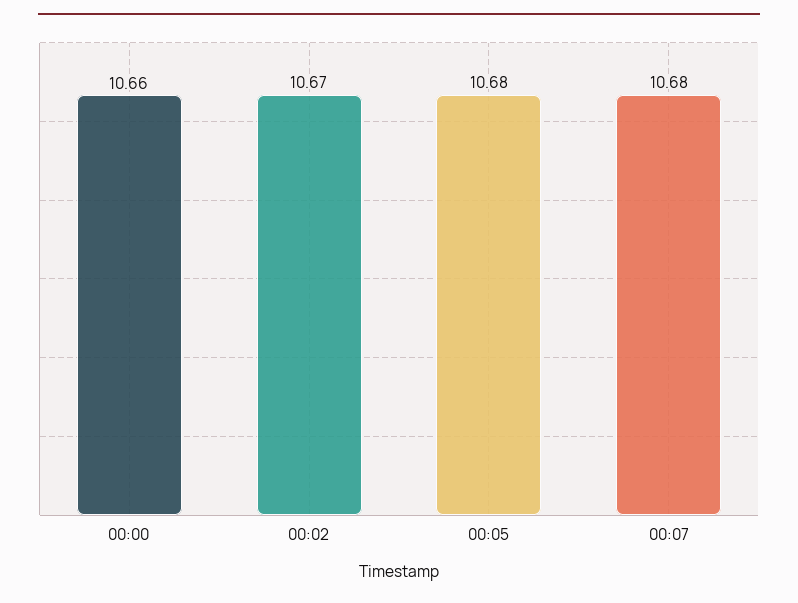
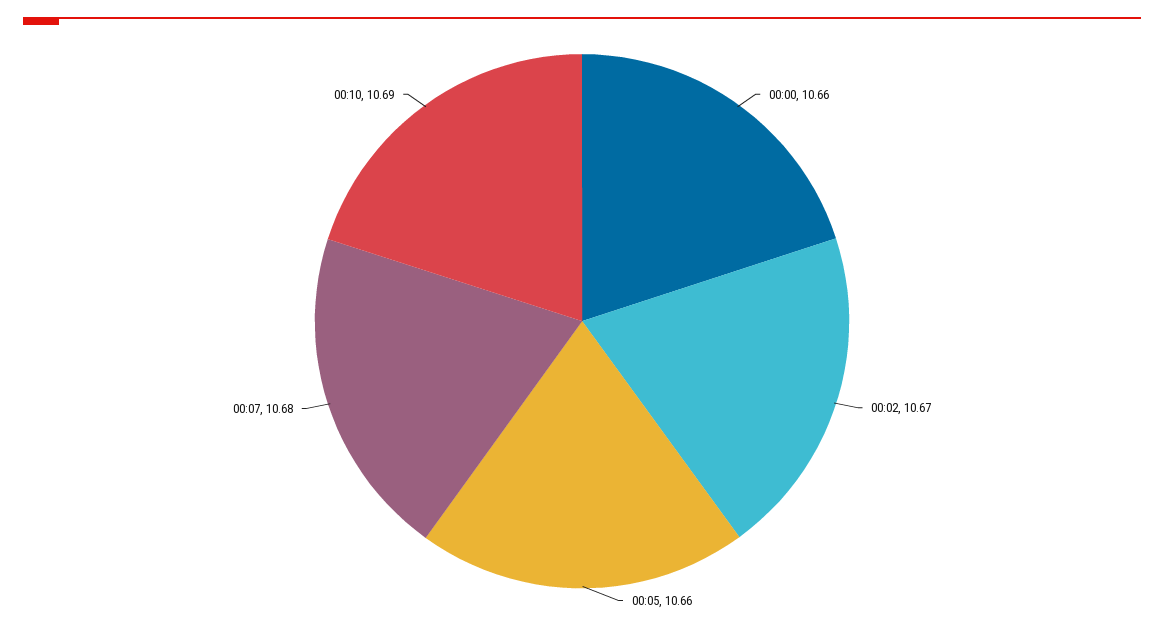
00:05: 10.68 -> 10.66
00:10: none -> 10.69

